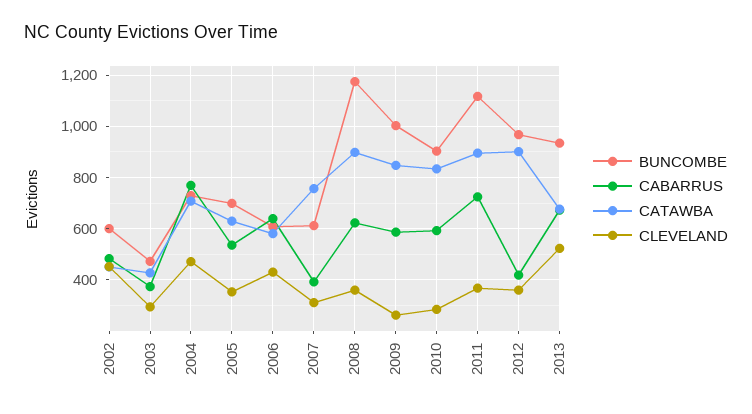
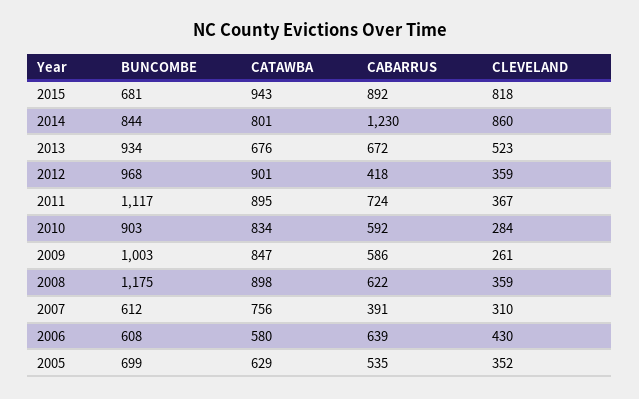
BUNCOMBE, 2002: 600 -> none
CABARRUS, 2002: 475 -> none
CATAWBA, 2002: 450 -> none
CLEVELAND, 2002: 450 -> none
BUNCOMBE, 2003: 475 -> none
CABARRUS, 2003: 375 -> none
CATAWBA, 2003: 425 -> none
CLEVELAND, 2003: 300 -> none
BUNCOMBE, 2004: 725 -> none
CABARRUS, 2004: 775 -> none
CATAWBA, 2004: 700 -> none
CLEVELAND, 2004: 475 -> none
BUNCOMBE, 2015: none -> 681
CATAWBA, 2015: none -> 943
CABARRUS, 2015: none -> 892
CLEVELAND, 2015: none -> 818
BUNCOMBE, 2014: none -> 844
CATAWBA, 2014: none -> 801
CABARRUS, 2014: none -> 1230
CLEVELAND, 2014: none -> 860

